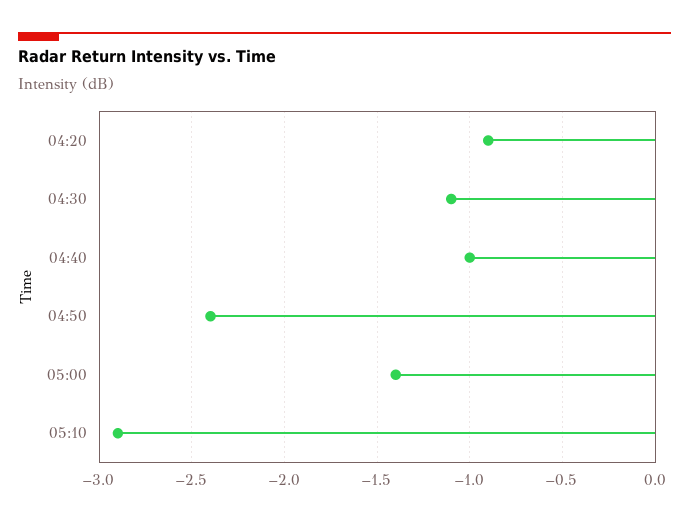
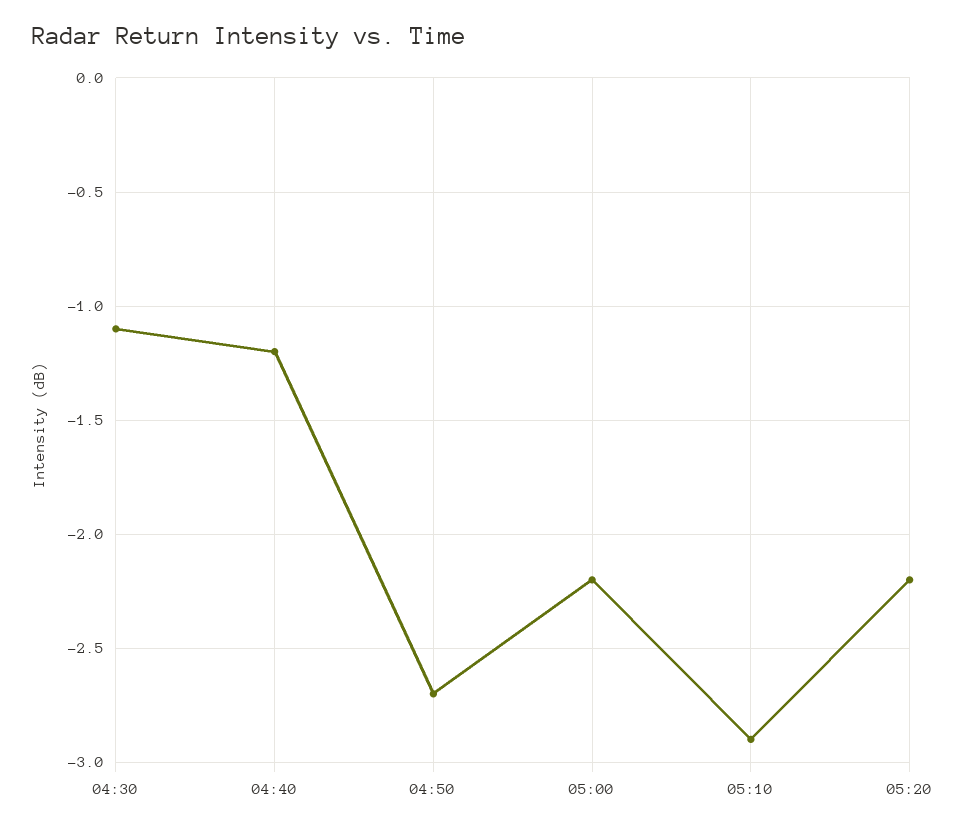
04:20: -0.9 -> none
04:40: -1 -> -1.2
04:50: -2.4 -> -2.7
05:00: -1.4 -> -2.2
05:20: none -> -2.2

